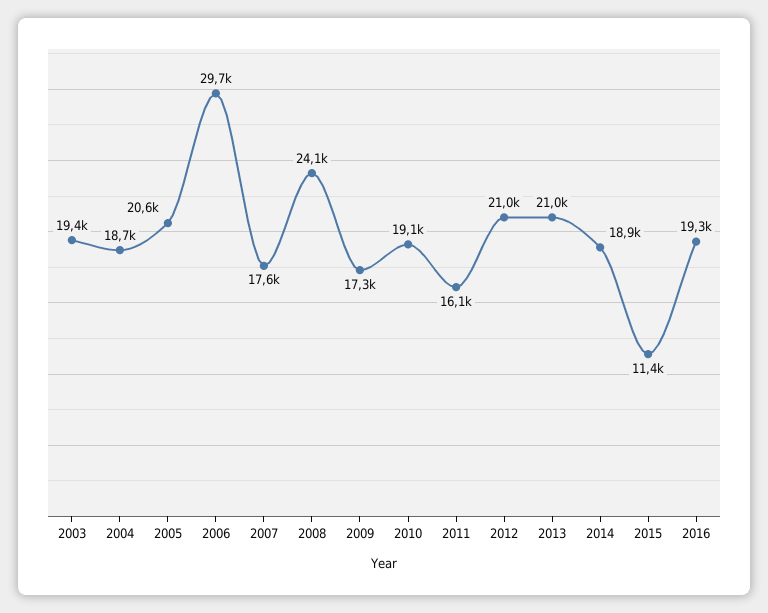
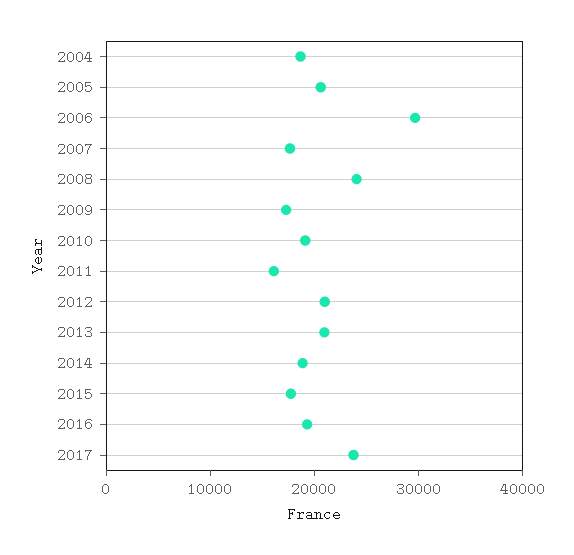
2003: 19400 -> none
2015: 11400 -> 18000
2017: none -> 24000

